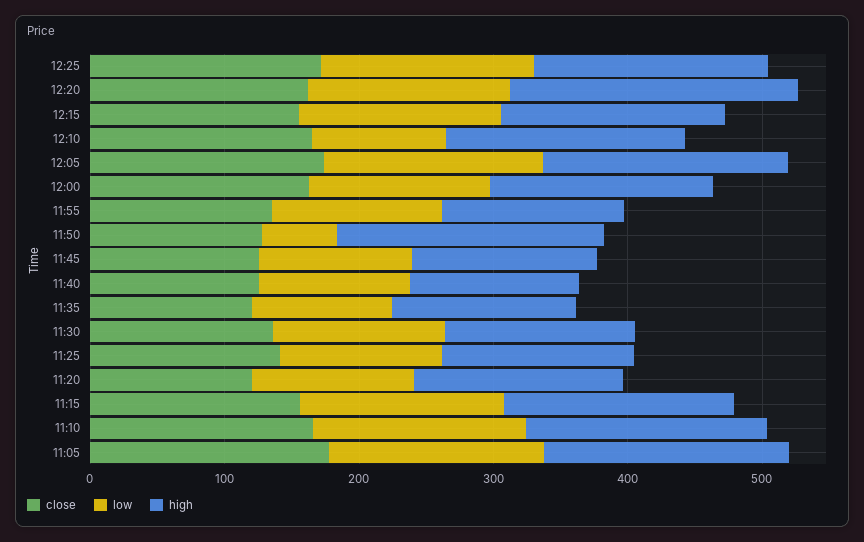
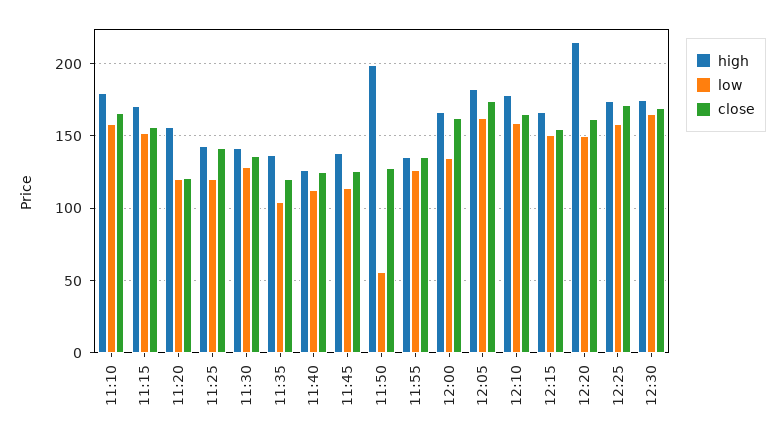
low, 12:10: 100 -> 160
close, 11:05: 180 -> none
low, 11:05: 160 -> none
high, 11:05: 180 -> none
high, 12:30: none -> 175
low, 12:30: none -> 165
close, 12:30: none -> 170

